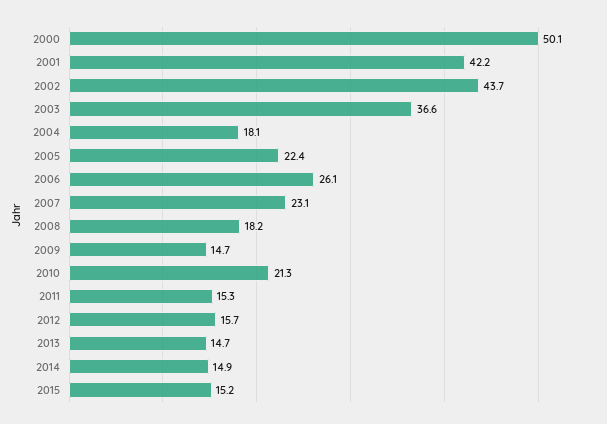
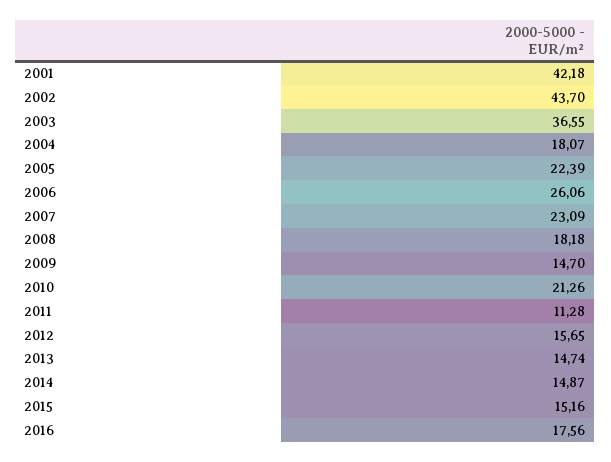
2000: 50.1 -> none
2011: 15.3 -> 11.28
2016: none -> 17.56

